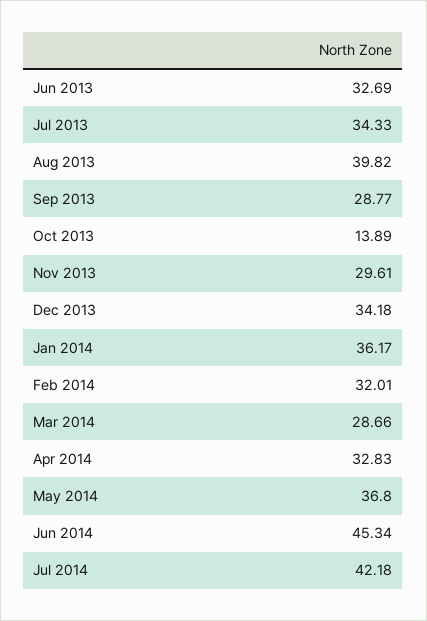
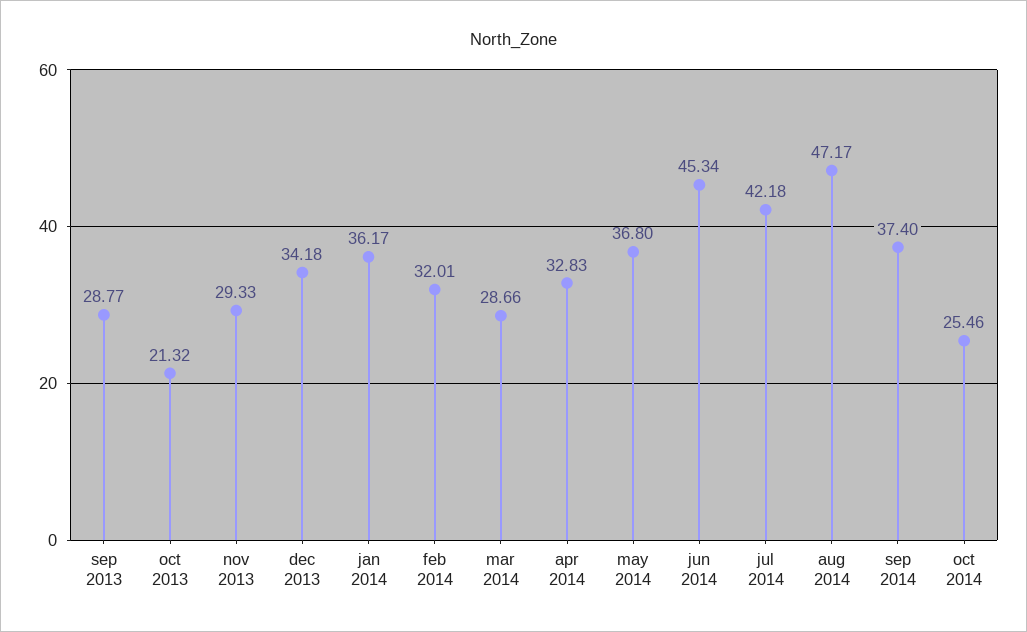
Jun 2013: 32.69 -> none
Jul 2013: 34.33 -> none
Aug 2013: 39.82 -> none
Oct 2013: 13.89 -> 21.32
Nov 2013: 29.61 -> 29.33
aug 2014: none -> 47.17
sep 2014: none -> 37.4
oct 2014: none -> 25.46

